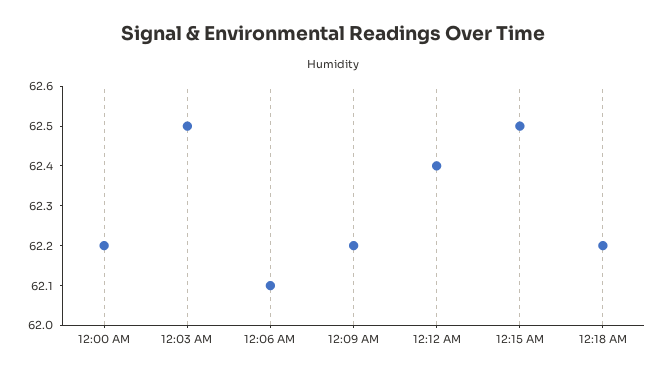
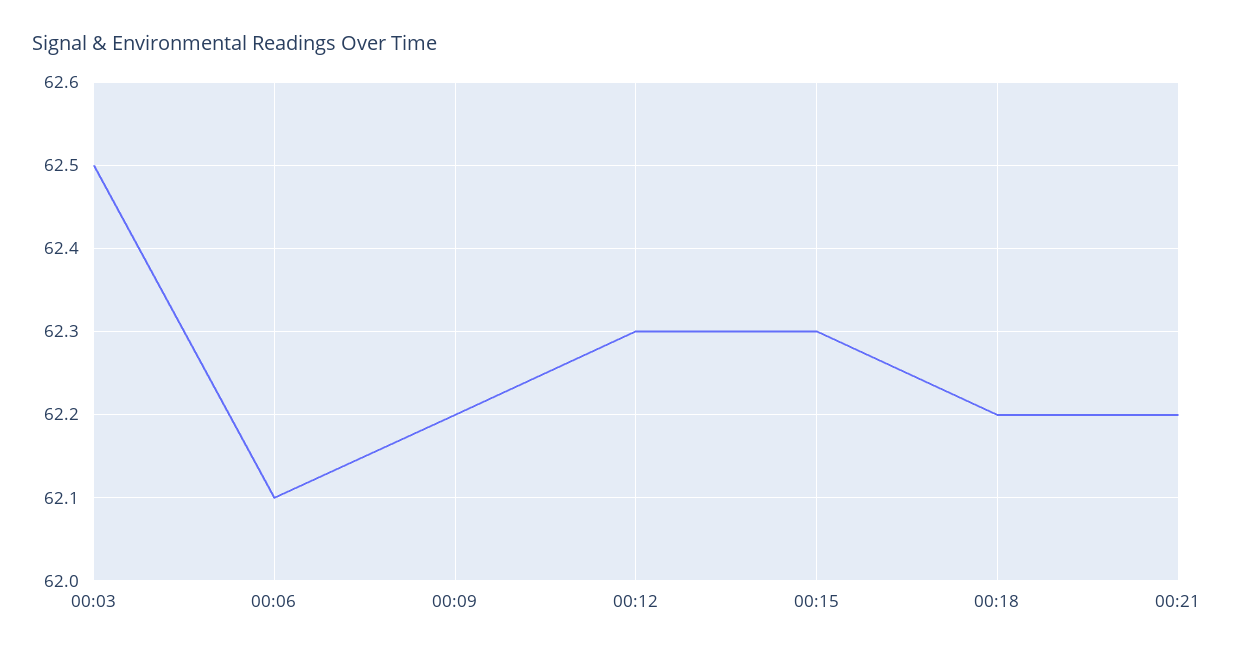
12:00 AM: 62.2 -> none
12:12 AM: 62.4 -> 62.3
12:15 AM: 62.5 -> 62.3
00:21: none -> 62.2

